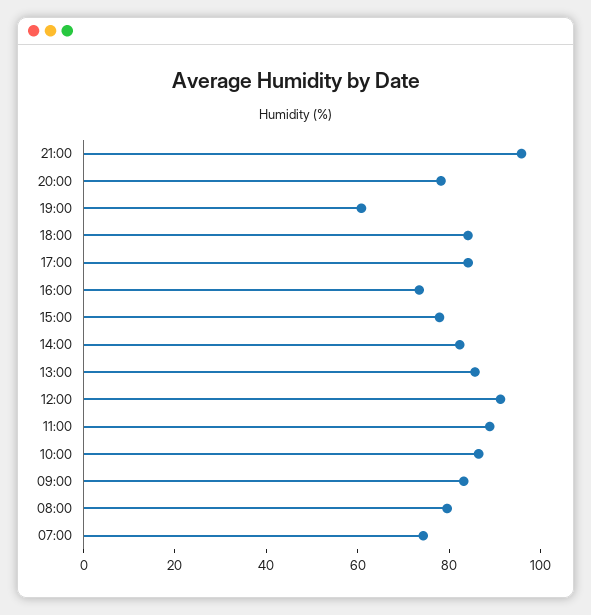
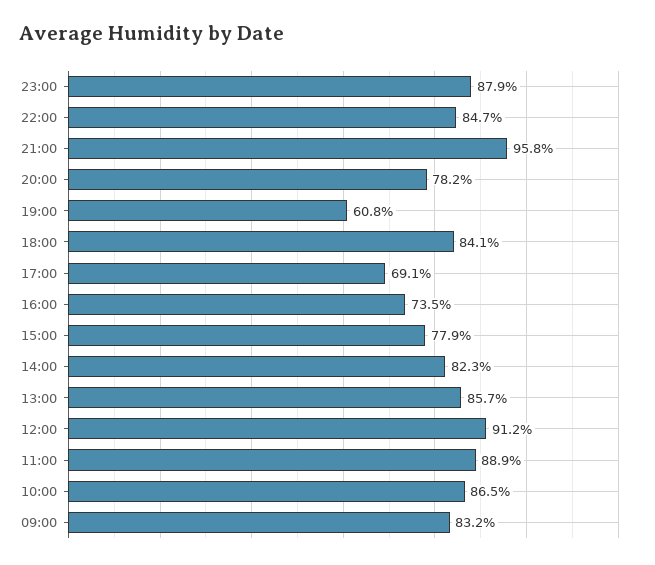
17:00: 85 -> 69.1
08:00: 80 -> none
07:00: 75 -> none
23:00: none -> 87.9
22:00: none -> 84.7

